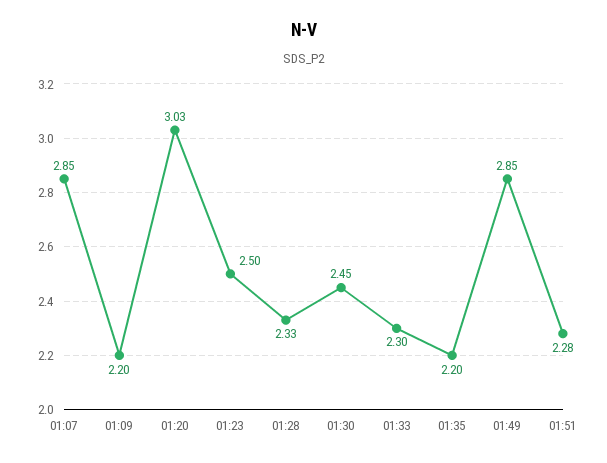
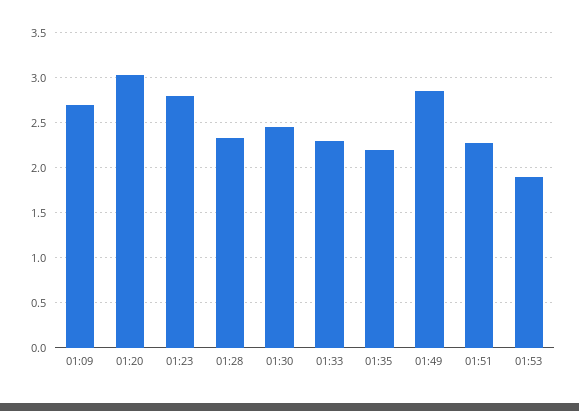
01:07: 2.85 -> none
01:09: 2.2 -> 2.7
01:23: 2.5 -> 2.8
01:53: none -> 1.9

